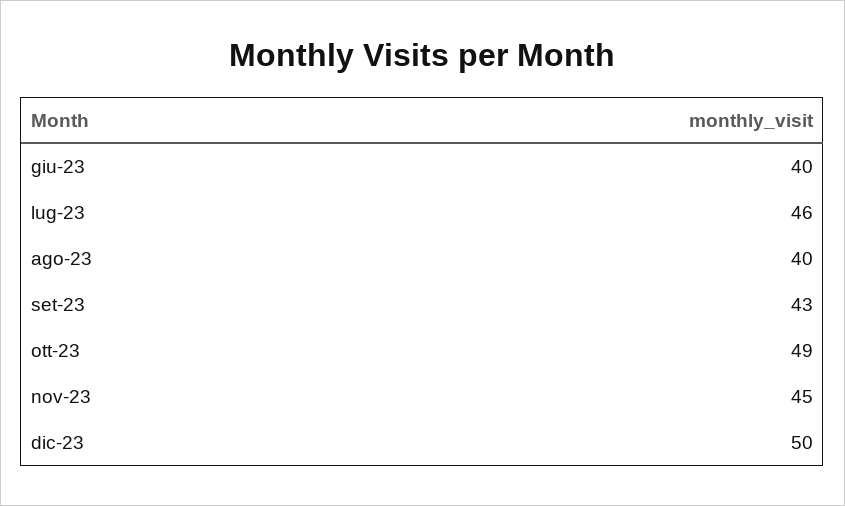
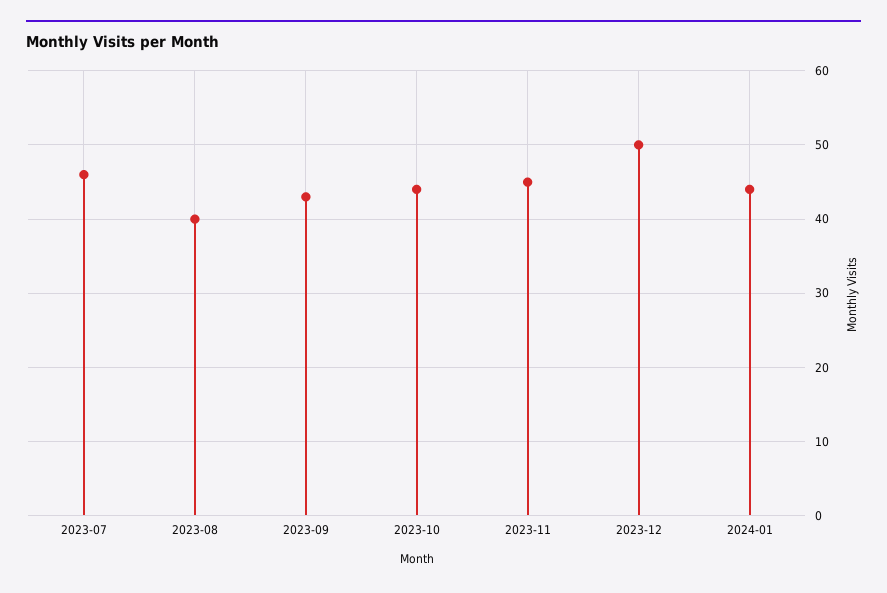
giu-23: 40 -> none
ott-23: 49 -> 44
2024-01: none -> 44

